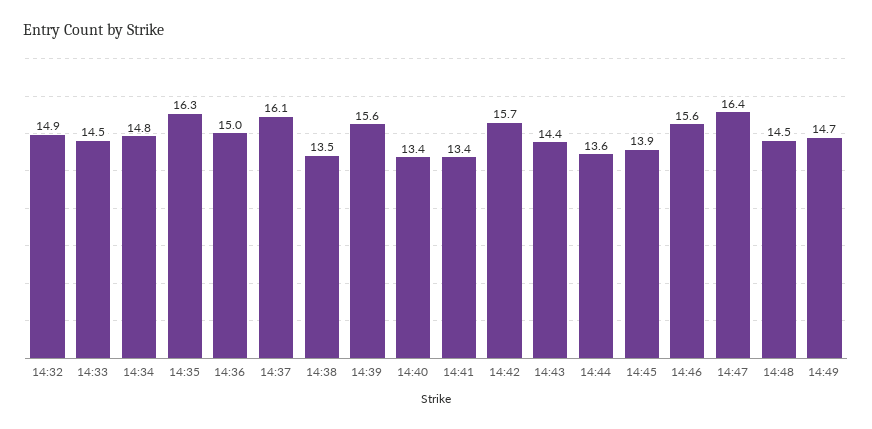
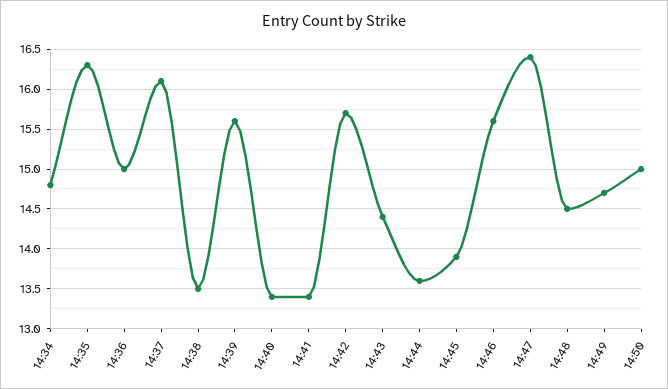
14:32: 14.9 -> none
14:33: 14.5 -> none
14:50: none -> 15

